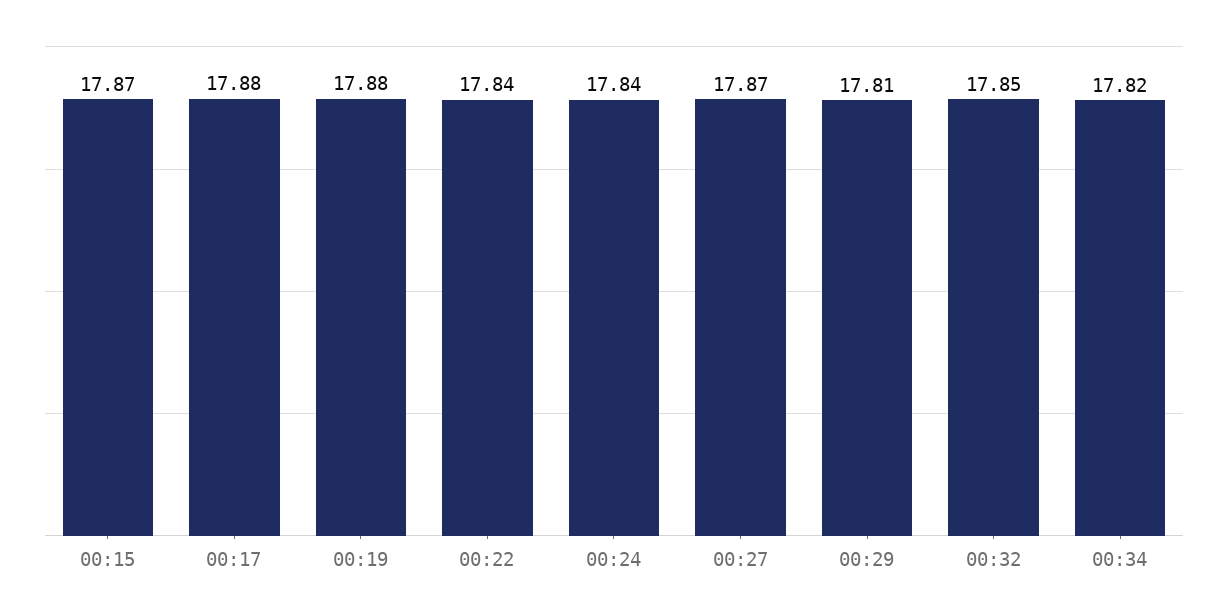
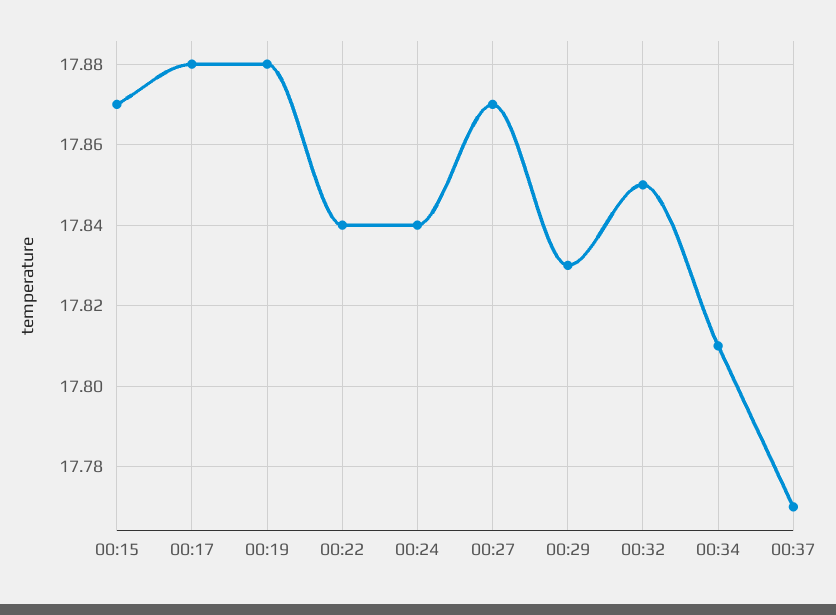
00:29: 17.81 -> 17.83
00:34: 17.82 -> 17.81
00:37: none -> 17.77

